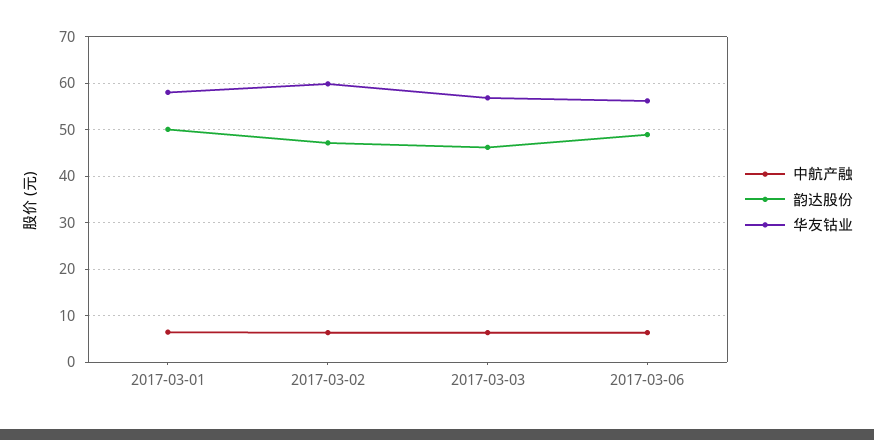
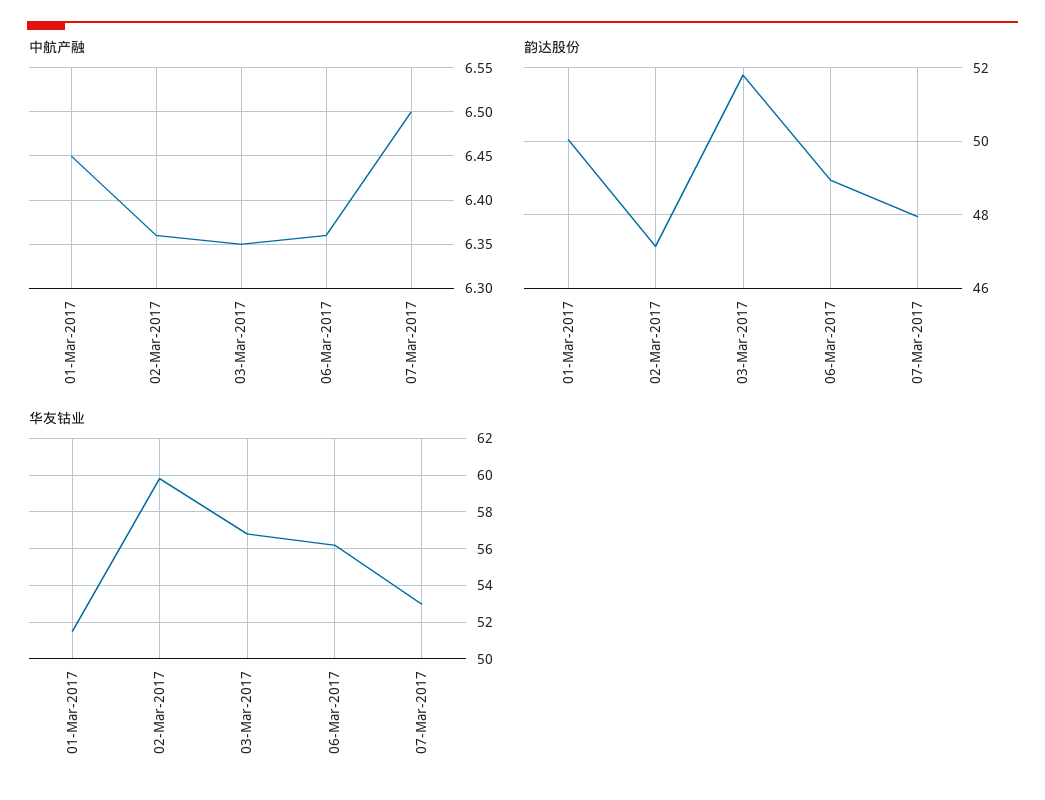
华友钴业, 2017-03-01: 58 -> 51.5
韵达股份, 2017-03-03: 46 -> 51.8
中航产融, 07-Mar-2017: none -> 6.5
韵达股份, 07-Mar-2017: none -> 48
华友钴业, 07-Mar-2017: none -> 53

